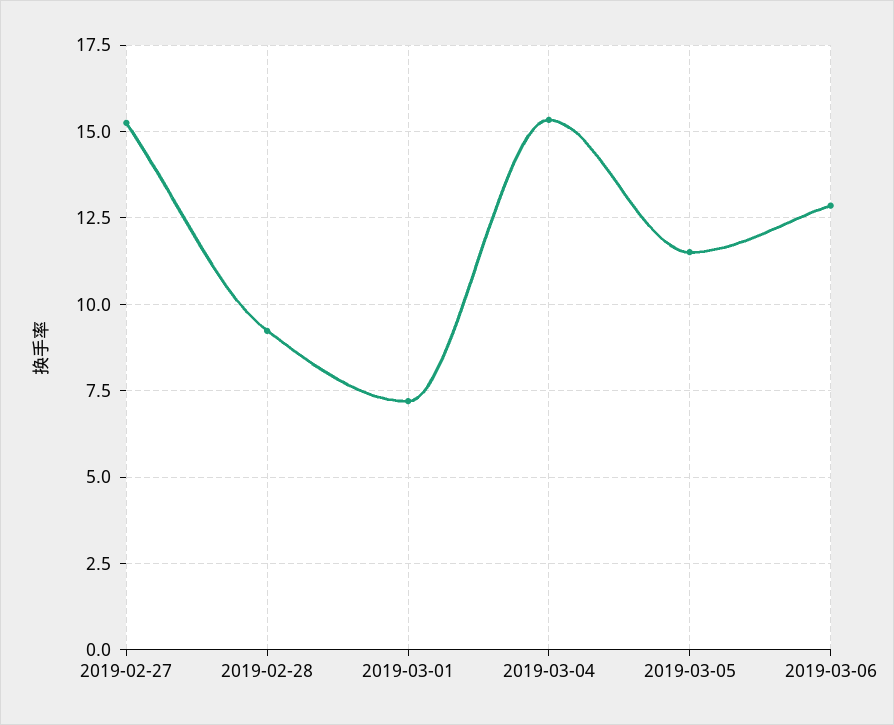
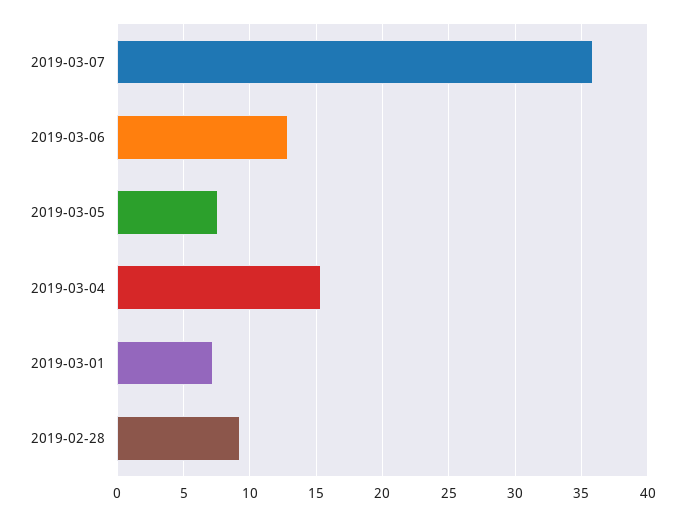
2019-02-27: 15.25 -> none
2019-03-05: 11.5 -> 7.5
2019-03-07: none -> 36

